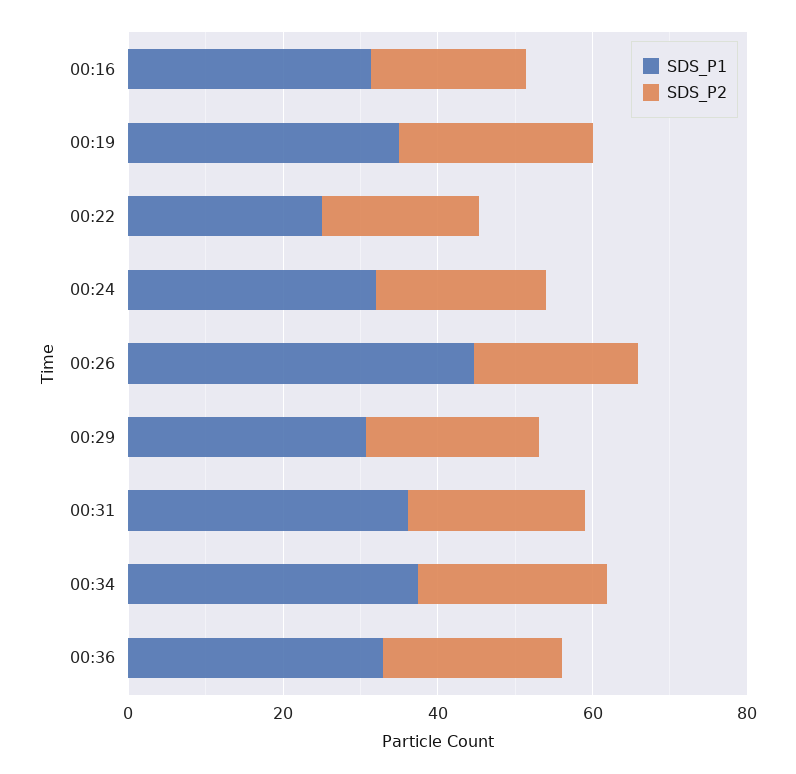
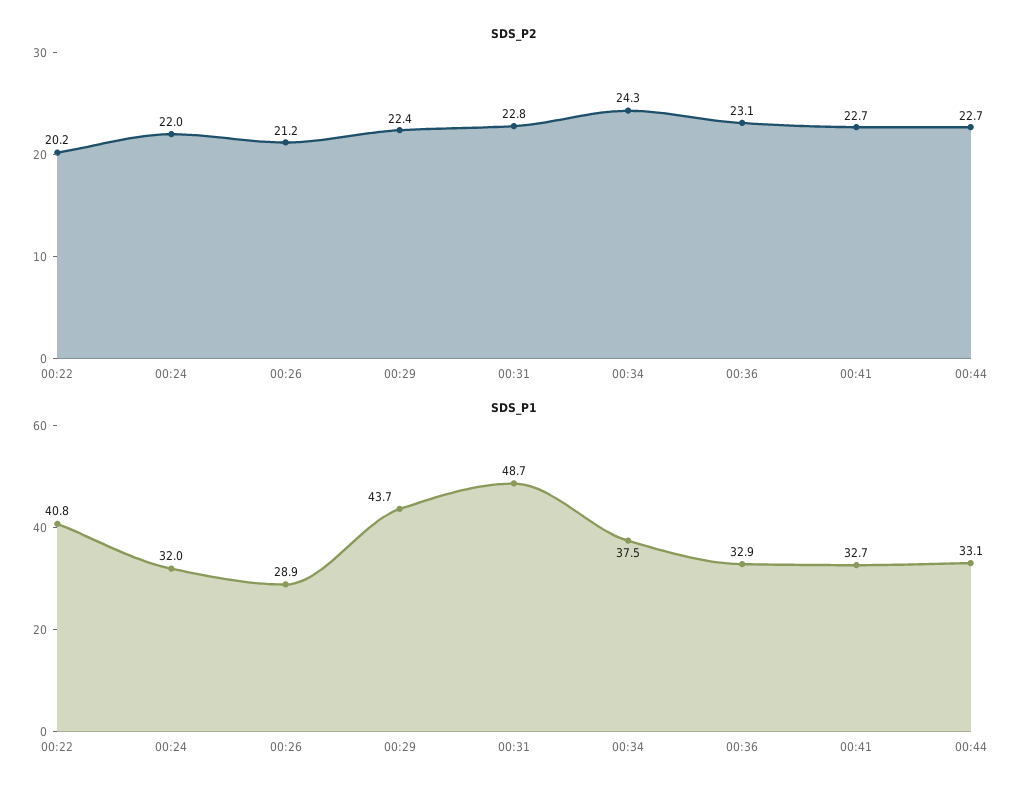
SDS_P1, 00:16: 30 -> none
SDS_P2, 00:16: 20 -> none
SDS_P1, 00:19: 35 -> none
SDS_P2, 00:19: 25 -> none
SDS_P1, 00:22: 25 -> 40.8
SDS_P1, 00:26: 45 -> 28.9
SDS_P1, 00:29: 30 -> 43.7
SDS_P1, 00:31: 35 -> 48.7
SDS_P2, 00:41: none -> 22.7
SDS_P2, 00:44: none -> 22.7
SDS_P1, 00:41: none -> 32.7
SDS_P1, 00:44: none -> 33.1

